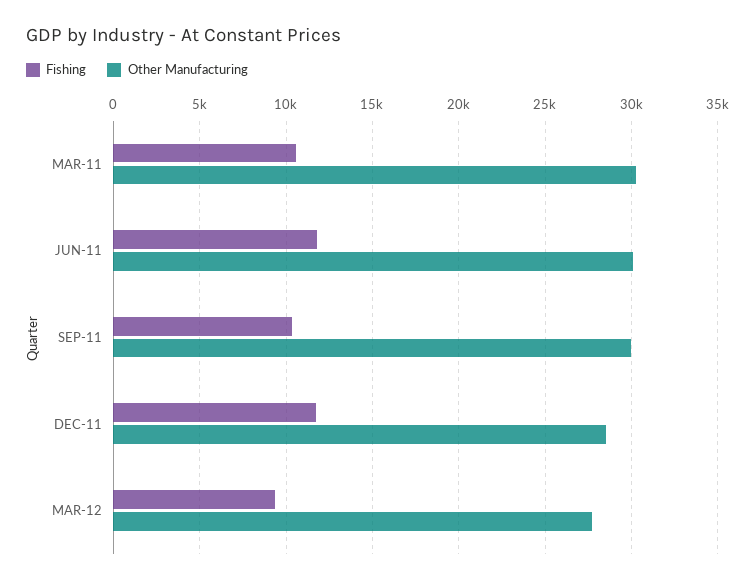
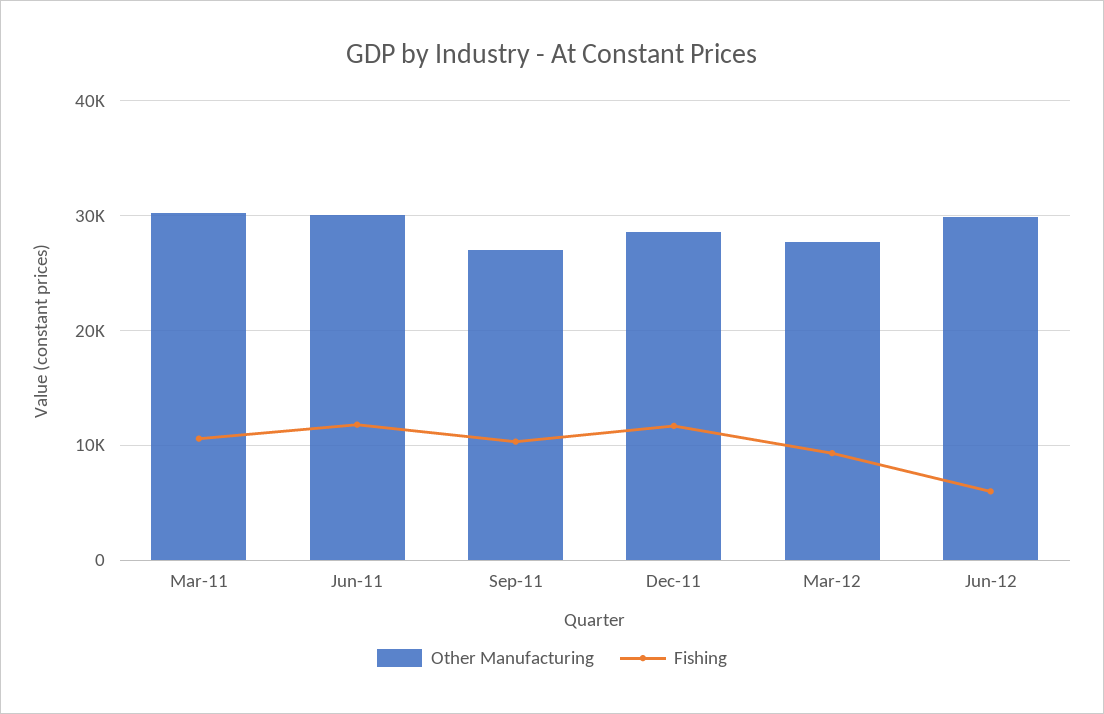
Other Manufacturing, SEP-11: 30000 -> 27000
Other Manufacturing, Jun-12: none -> 30000
Fishing, Jun-12: none -> 6000

